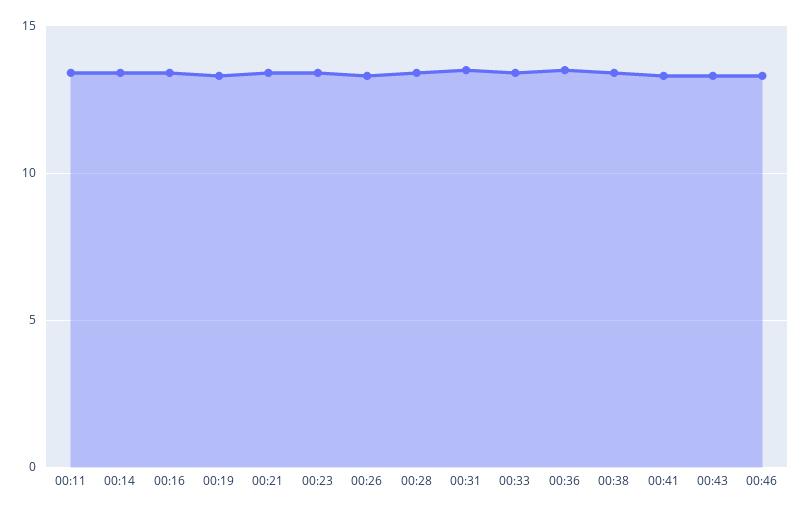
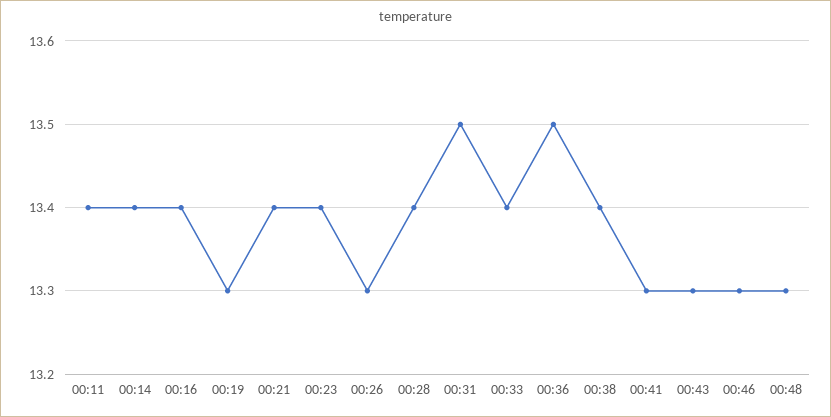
00:48: none -> 13.3

